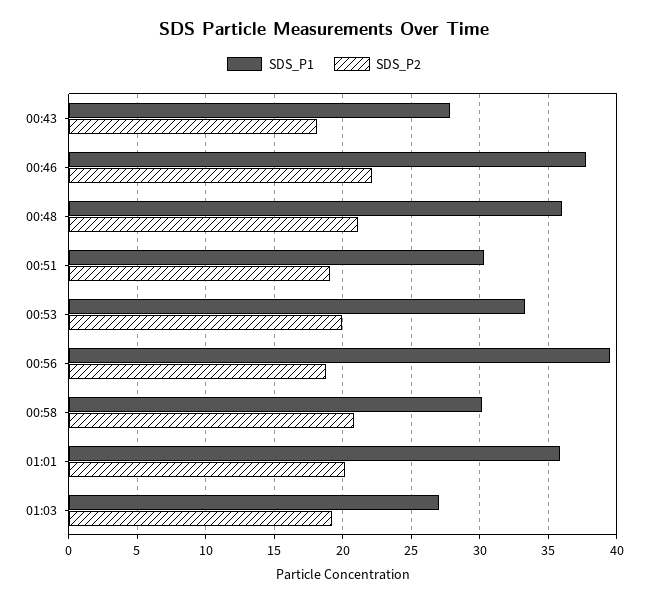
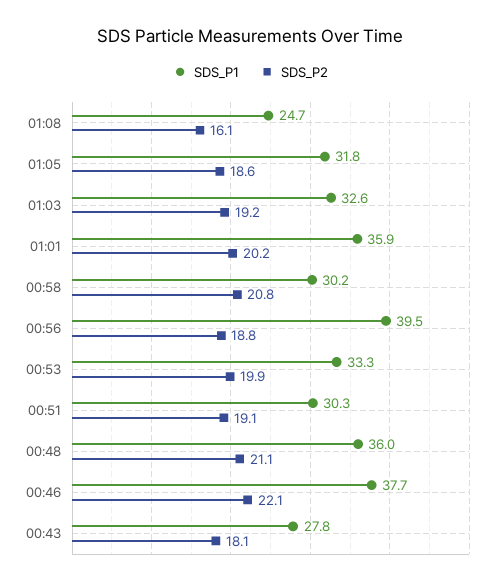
SDS_P1, 01:03: 27 -> 32.6
SDS_P1, 01:08: none -> 24.7
SDS_P2, 01:08: none -> 16.1
SDS_P1, 01:05: none -> 31.8
SDS_P2, 01:05: none -> 18.6

